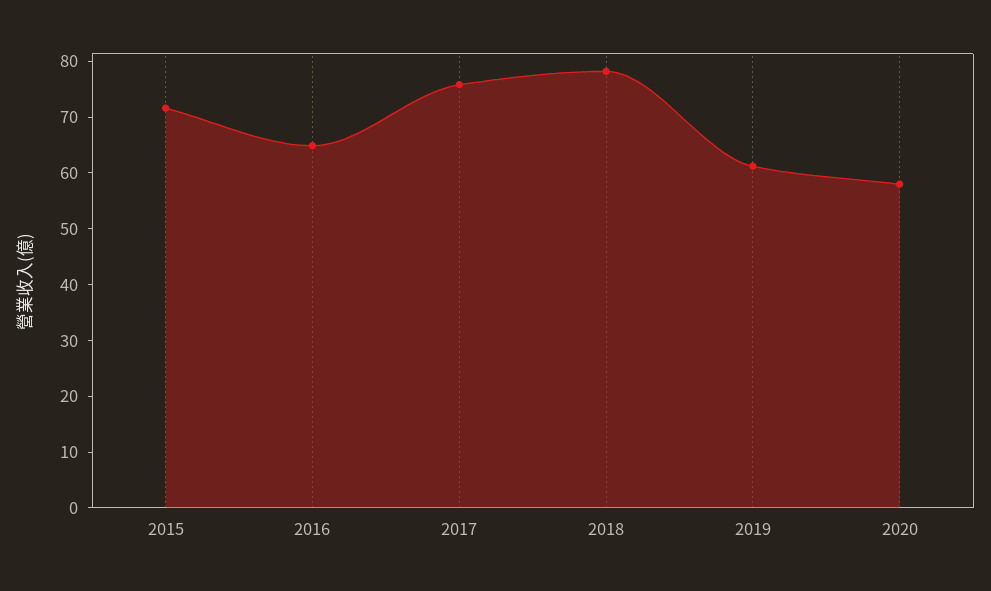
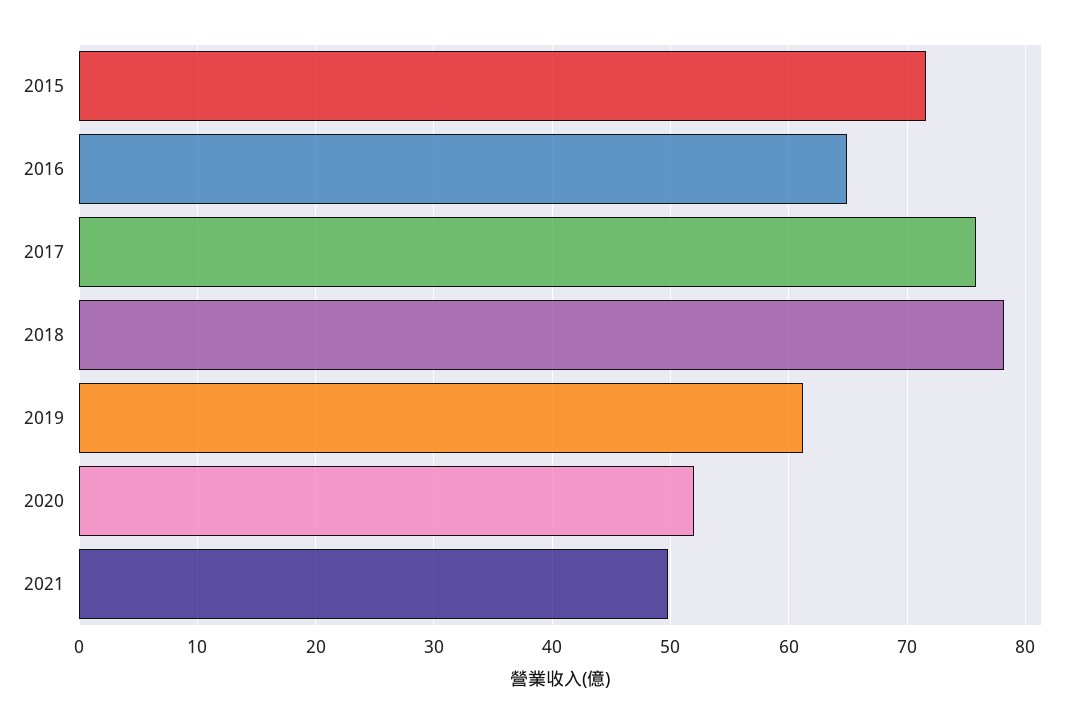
2020: 58 -> 52
2021: none -> 50

